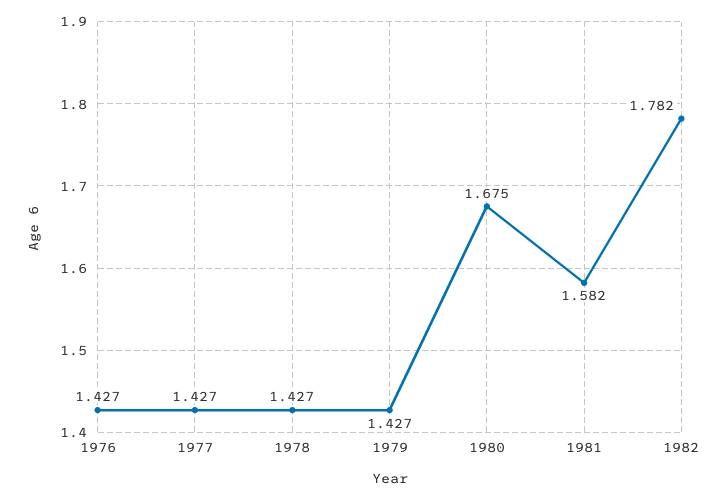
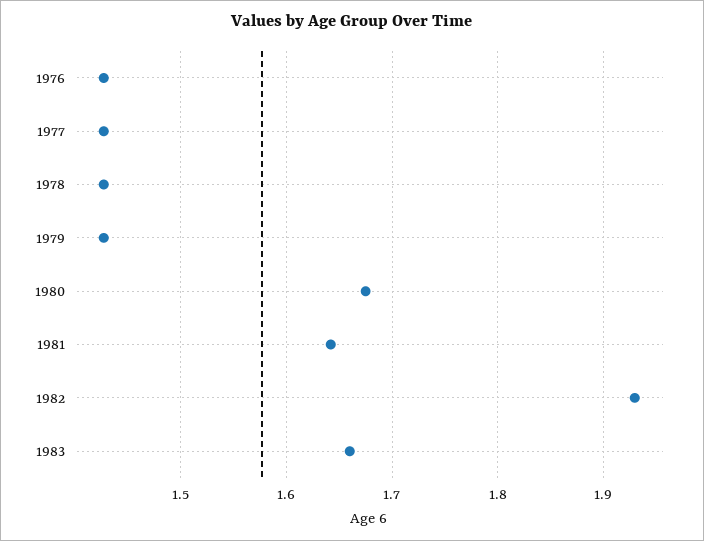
1981: 1.582 -> 1.64
1982: 1.782 -> 1.93
1983: none -> 1.66

